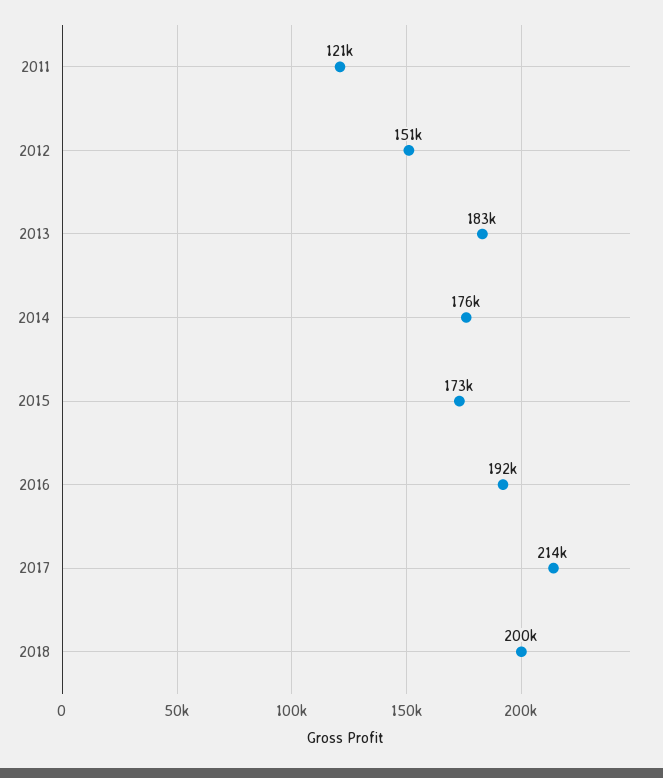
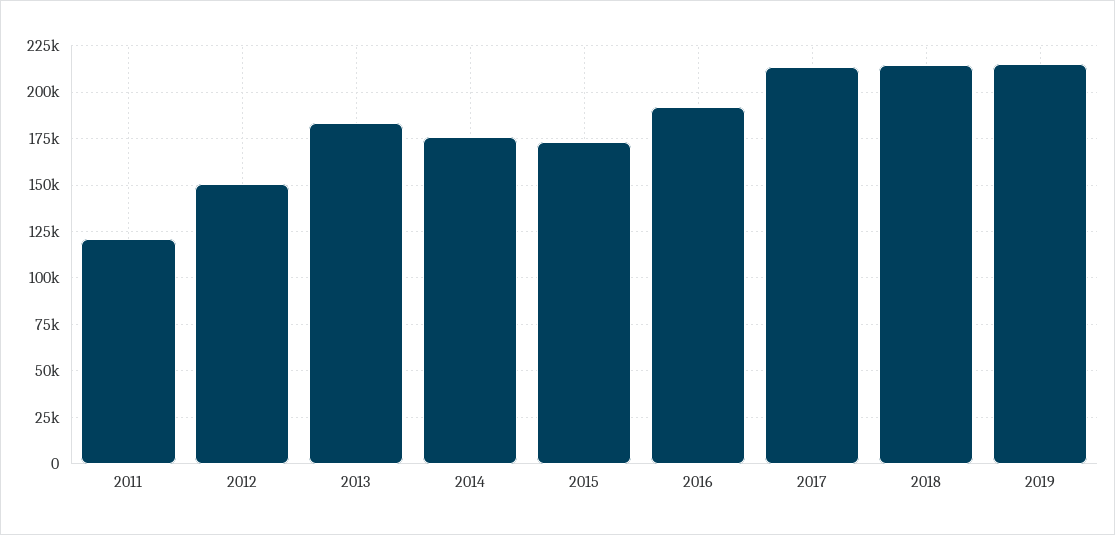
2018: 200000 -> 215000
2019: none -> 215000

